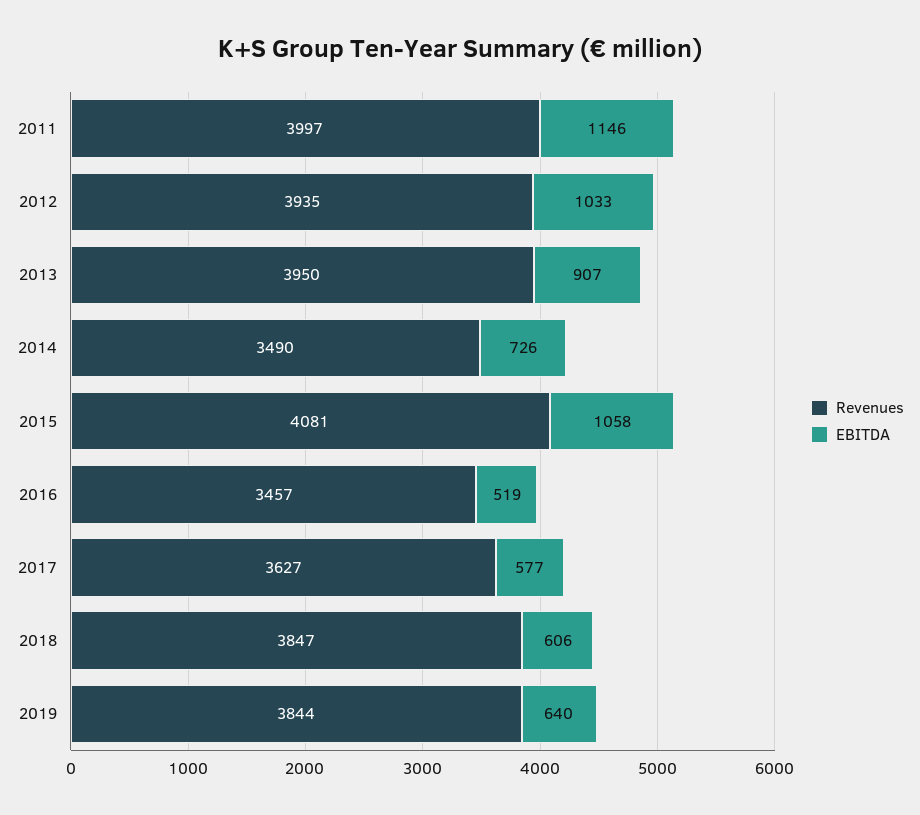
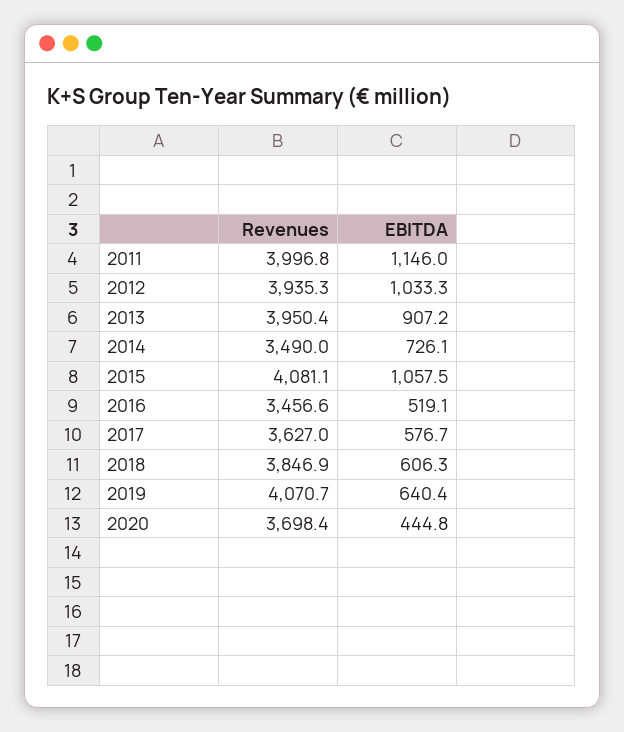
Revenues, 2019: 3844 -> 4070.7
Revenues, 2020: none -> 3698.4
EBITDA, 2020: none -> 444.8

